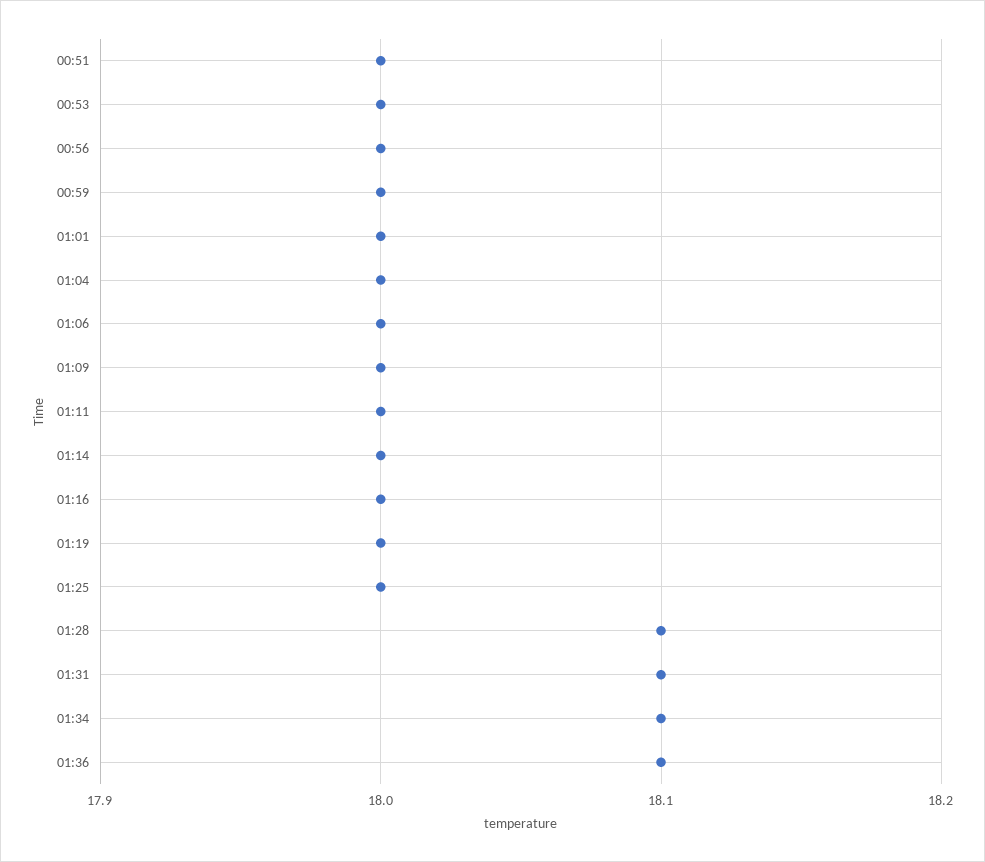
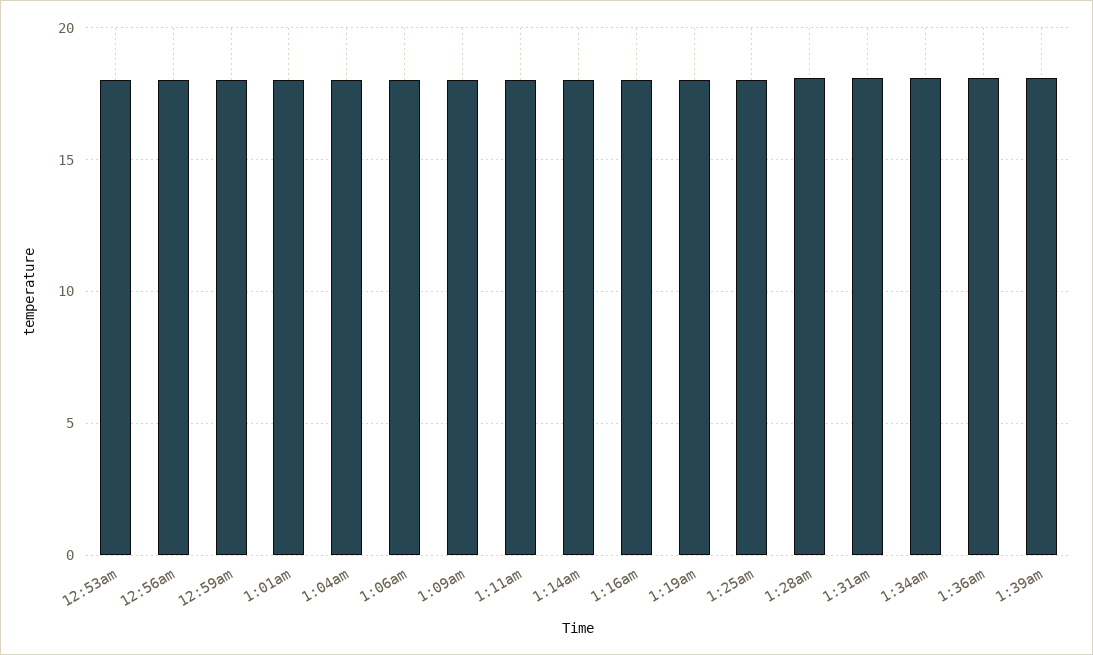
00:51: 18 -> none
1:39am: none -> 18

